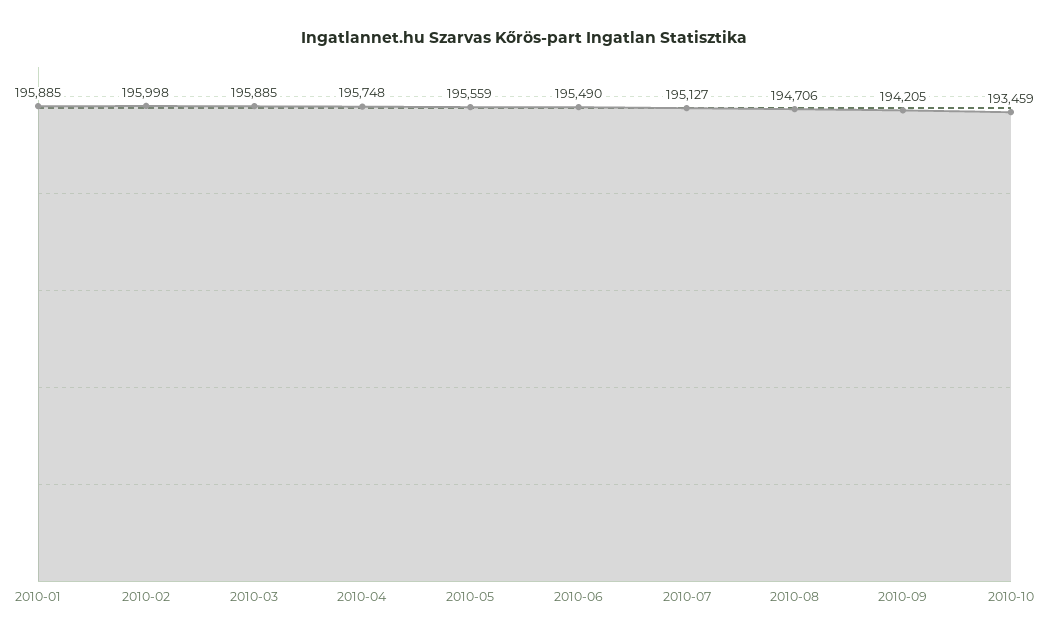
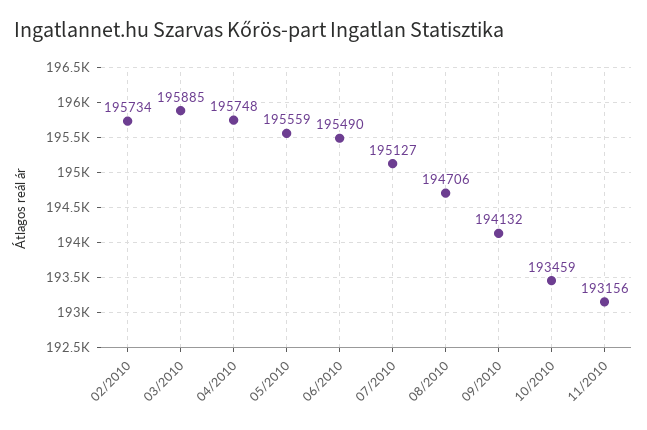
2010-01: 195885 -> none
2010-02: 195998 -> 195734
2010-09: 194205 -> 194132
11/2010: none -> 193156

